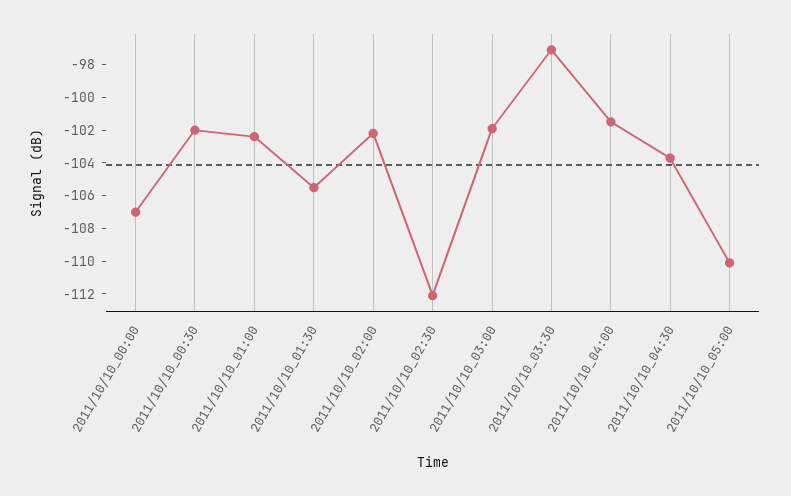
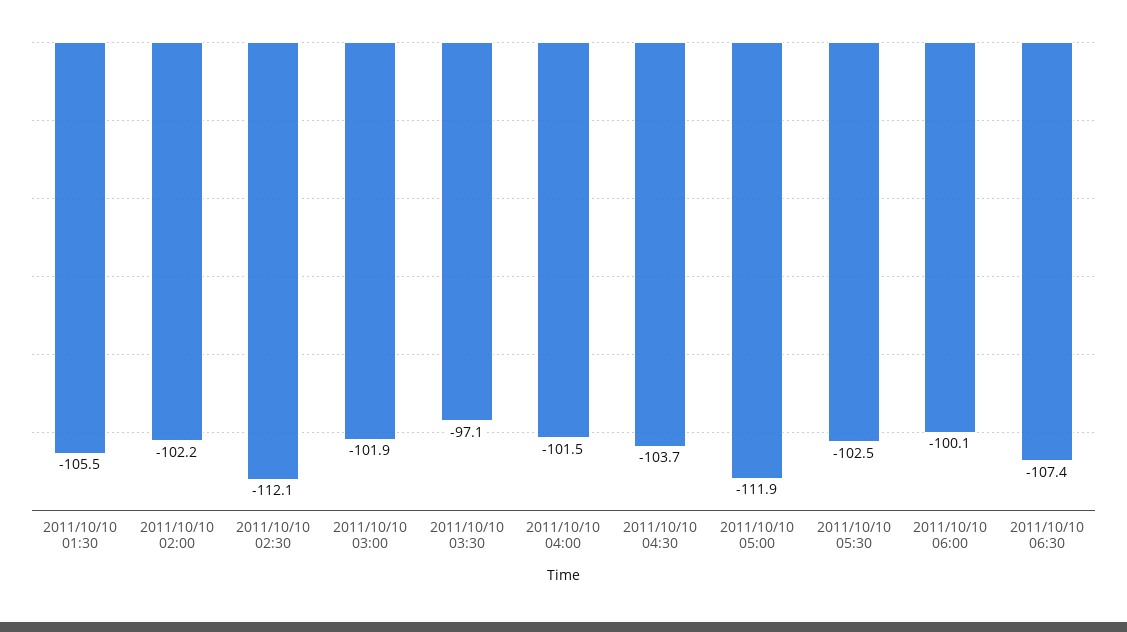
2011/10/10_00:00: -107 -> none
2011/10/10_00:30: -102 -> none
2011/10/10_01:00: -102.5 -> none
2011/10/10_05:00: -110 -> -111.9
2011/10/10 05:30: none -> -102.5
2011/10/10 06:00: none -> -100.1
2011/10/10 06:30: none -> -107.4

